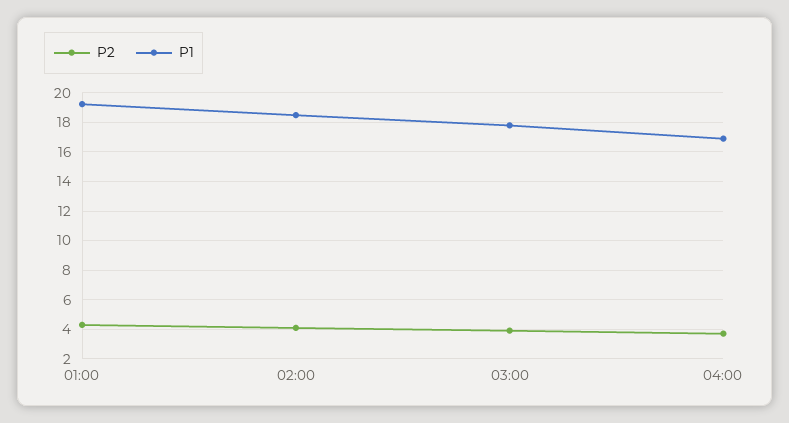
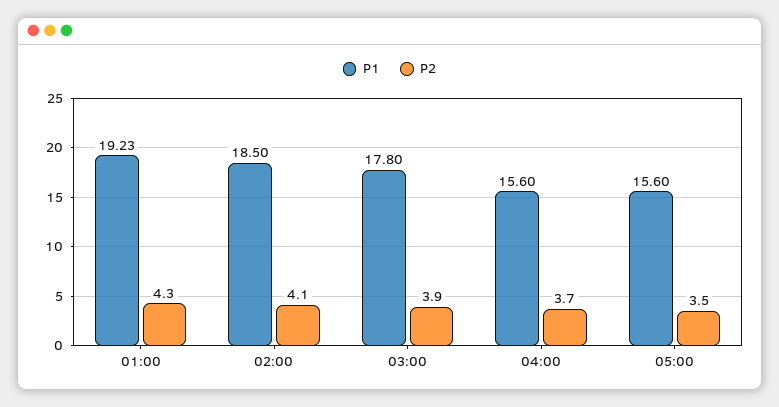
P1, 04:00: 17 -> 15.6
P1, 05:00: none -> 15.6
P2, 05:00: none -> 3.5

